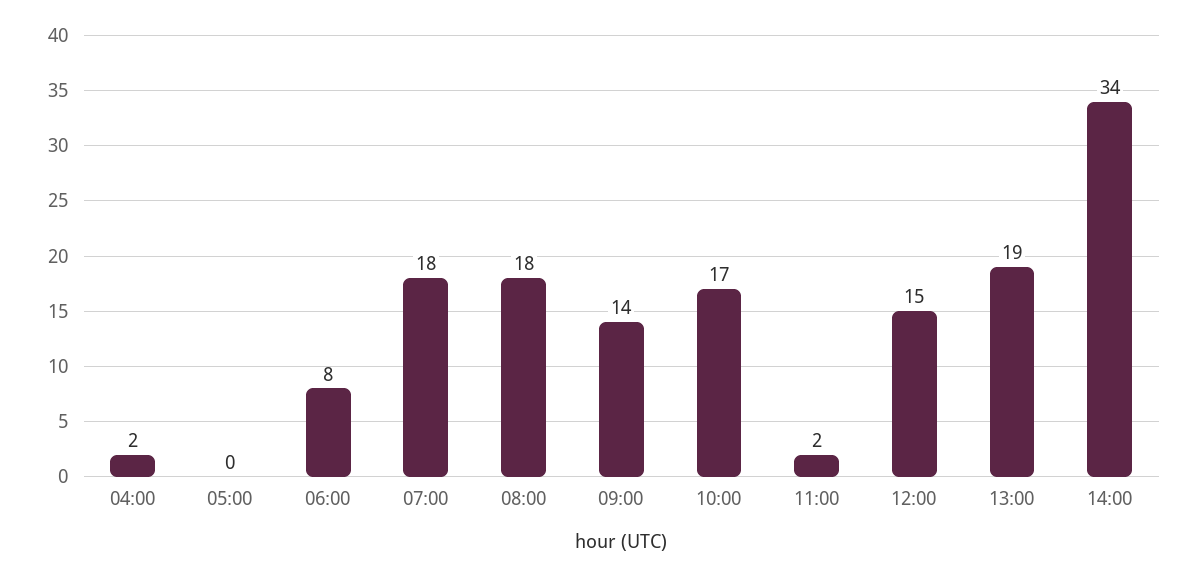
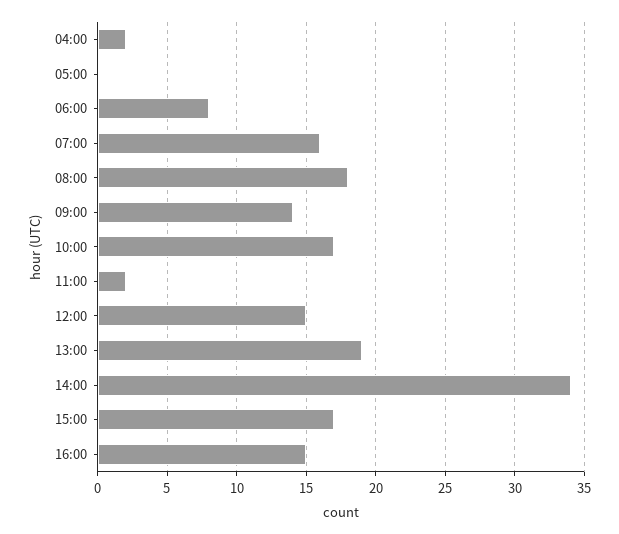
07:00: 18 -> 16
15:00: none -> 17
16:00: none -> 15

